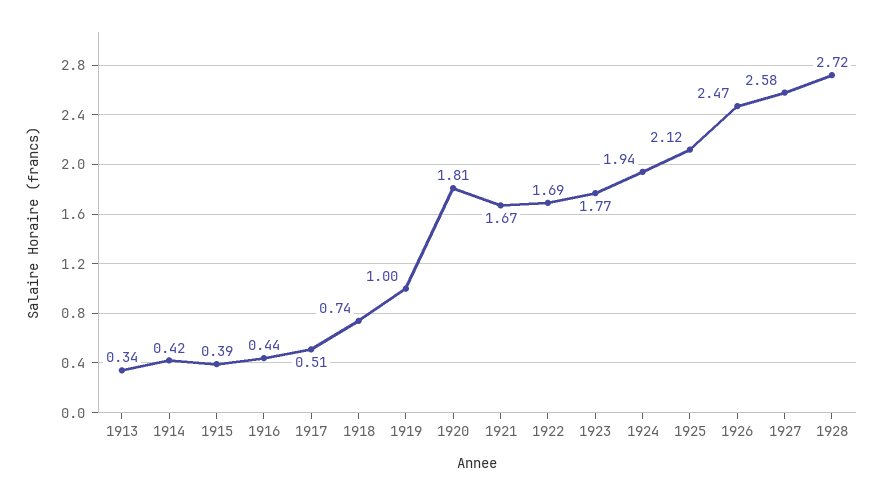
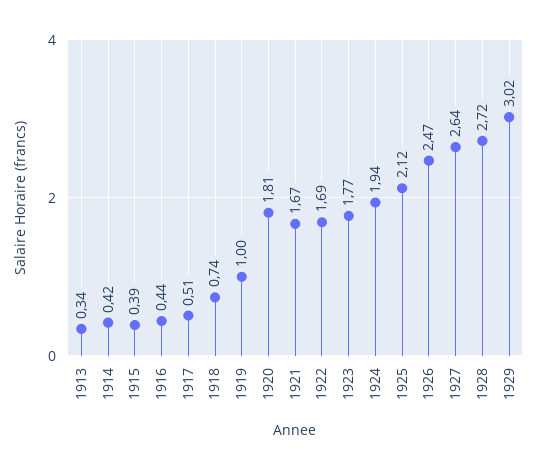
1927: 2.58 -> 2.64
1929: none -> 3.02

